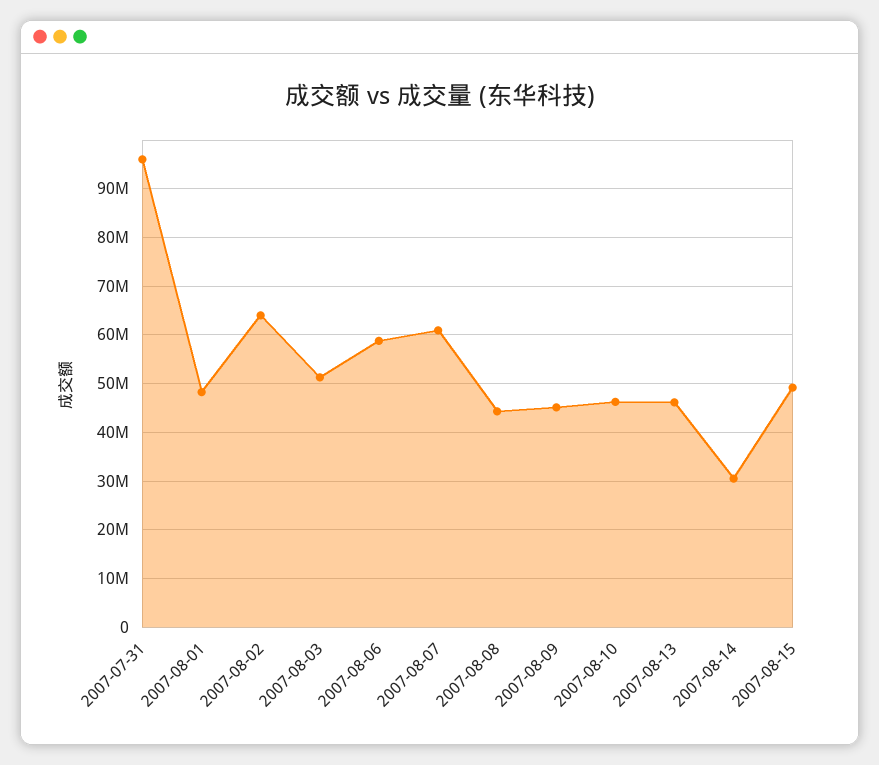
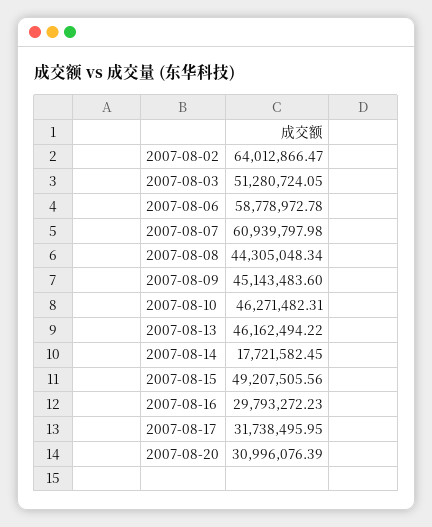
2007-07-31: 96000000 -> none
2007-08-01: 48000000 -> none
2007-08-14: 30000000 -> 17721582.45
2007-08-16: none -> 29793272.23
2007-08-17: none -> 31738495.95
2007-08-20: none -> 30996076.39

